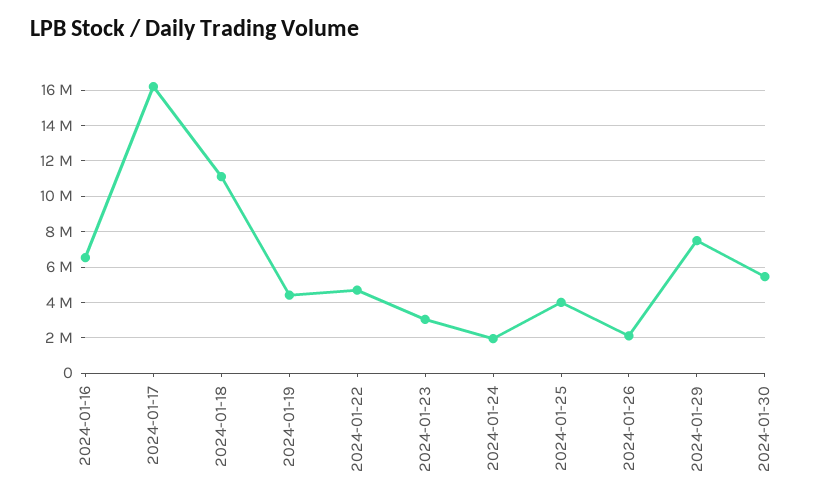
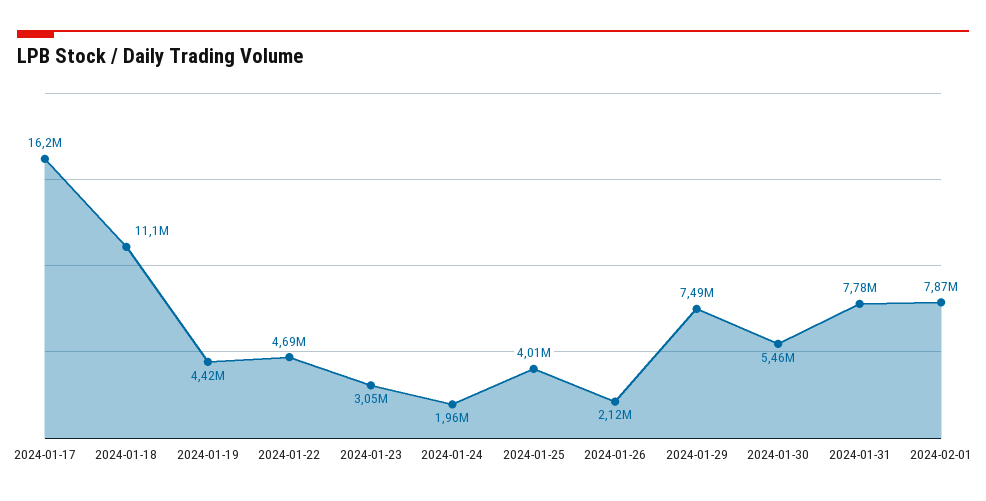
2024-01-16: 6500000 -> none
2024-01-31: none -> 7780000
2024-02-01: none -> 7870000

